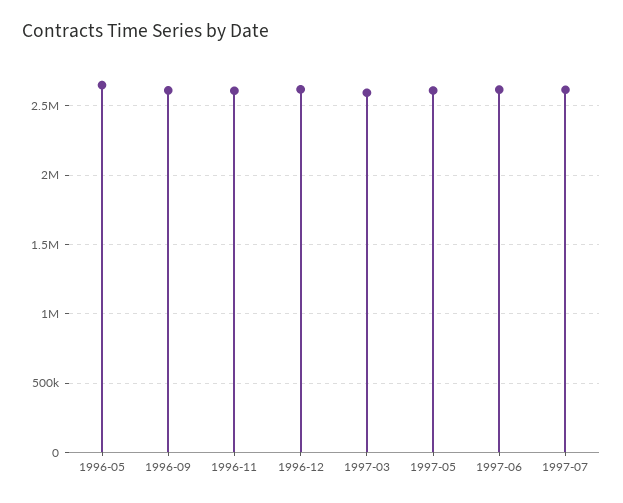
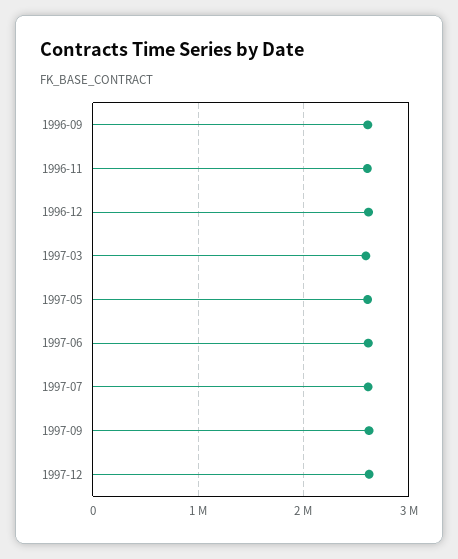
1996-05: 2650000 -> none
1997-09: none -> 2600000
1997-12: none -> 2600000

